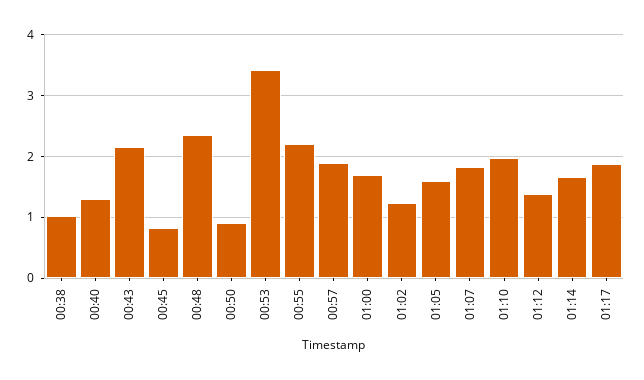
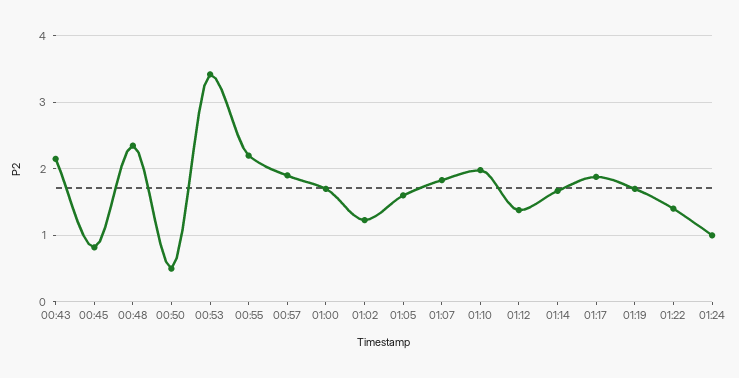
00:38: 1 -> none
00:40: 1.3 -> none
00:50: 0.9 -> 0.5
01:19: none -> 1.7
01:22: none -> 1.4
01:24: none -> 1

